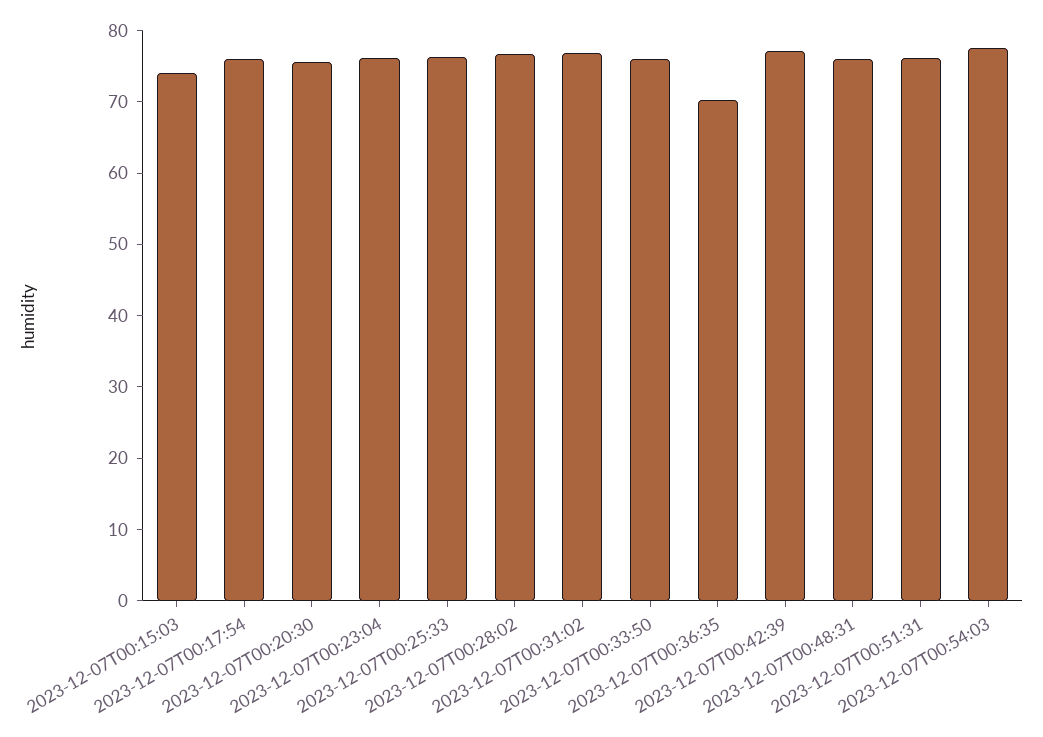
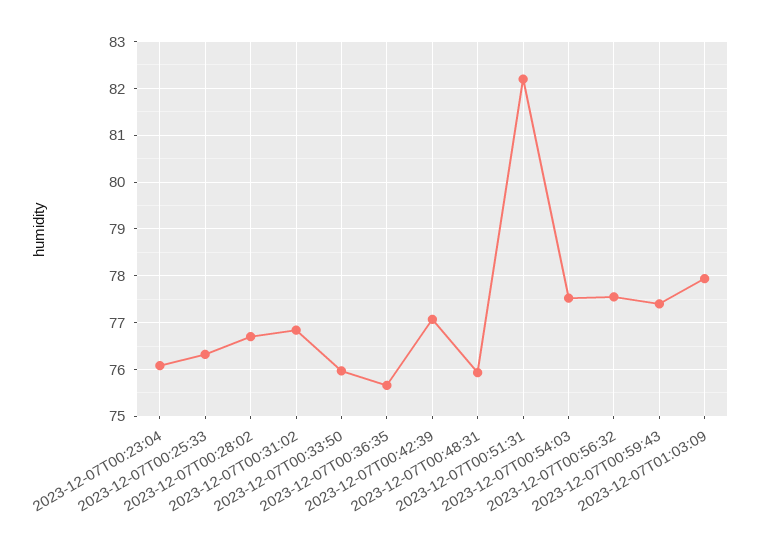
2023-12-07T00:15:03: 74 -> none
2023-12-07T00:17:54: 76 -> none
2023-12-07T00:20:30: 76 -> none
2023-12-07T00:36:35: 70 -> 75.6
2023-12-07T00:51:31: 76 -> 82.2
2023-12-07T00:56:32: none -> 77.6
2023-12-07T00:59:43: none -> 77.4
2023-12-07T01:03:09: none -> 78

